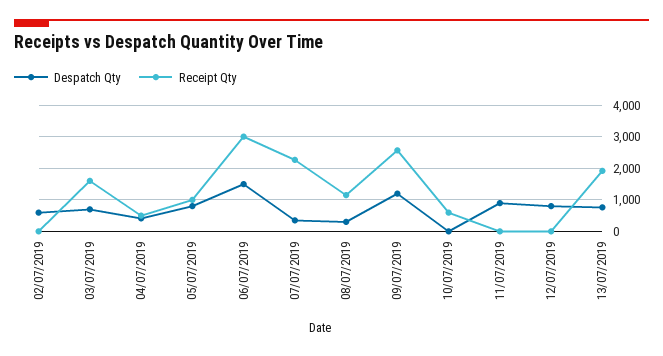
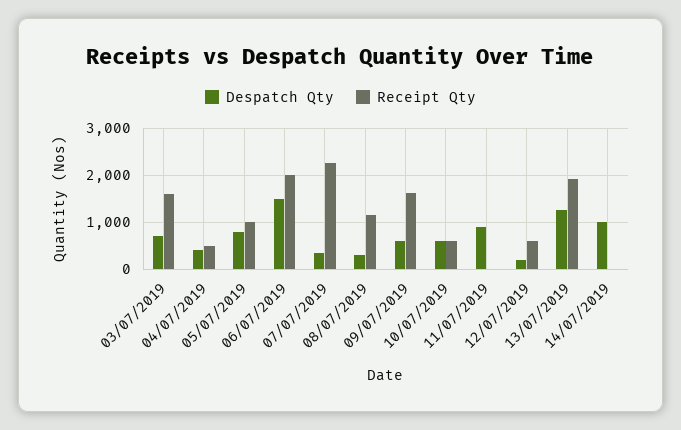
Despatch Qty, 02/07/2019: 600 -> none
Receipt Qty, 02/07/2019: 0 -> none
Receipt Qty, 06/07/2019: 3000 -> 2000
Despatch Qty, 09/07/2019: 1200 -> 600
Receipt Qty, 09/07/2019: 2600 -> 1600
Despatch Qty, 10/07/2019: 0 -> 600
Despatch Qty, 12/07/2019: 800 -> 200
Receipt Qty, 12/07/2019: 0 -> 600
Despatch Qty, 13/07/2019: 800 -> 1200
Despatch Qty, 14/07/2019: none -> 1000
Receipt Qty, 14/07/2019: none -> 0

